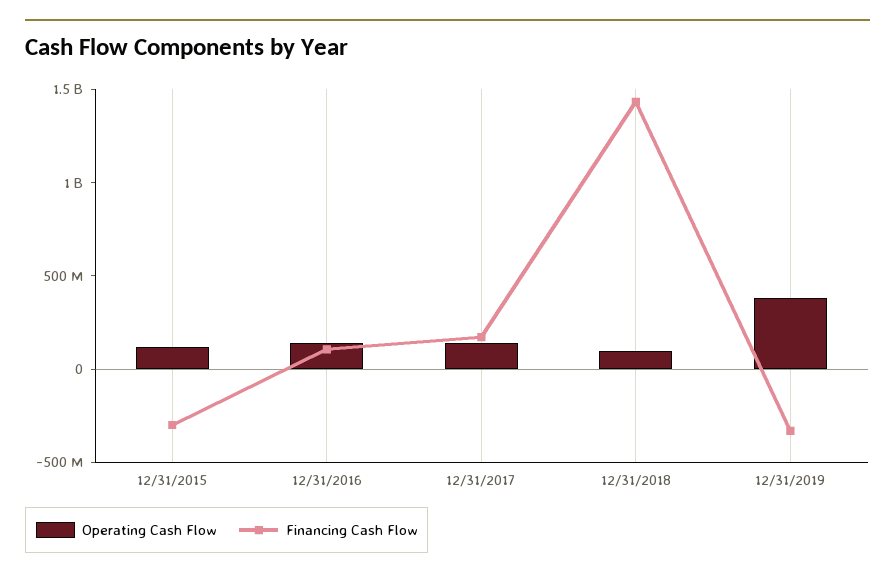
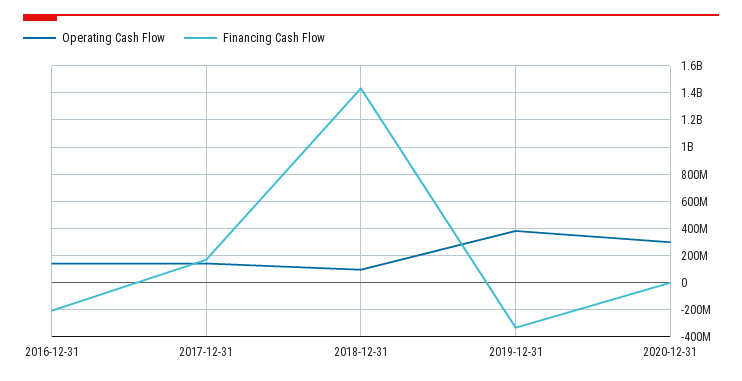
Operating Cash Flow, 12/31/2015: 100000000 -> none
Financing Cash Flow, 12/31/2015: -300000000 -> none
Financing Cash Flow, 12/31/2016: 100000000 -> -200000000
Operating Cash Flow, 2020-12-31: none -> 300000000
Financing Cash Flow, 2020-12-31: none -> 0

